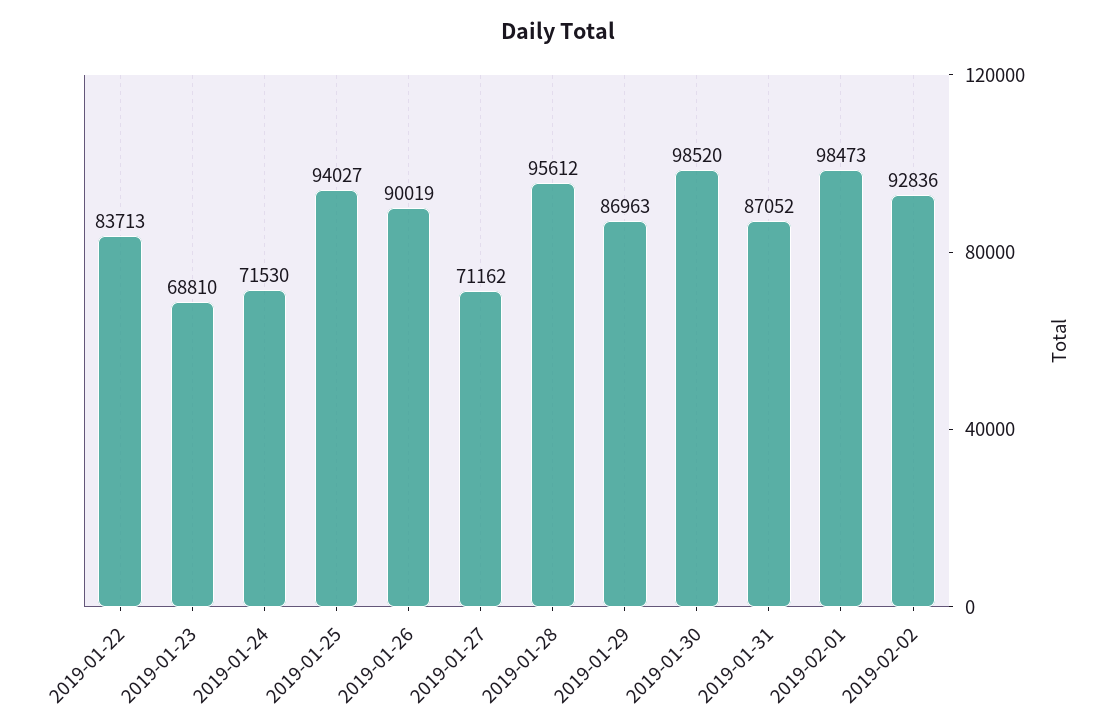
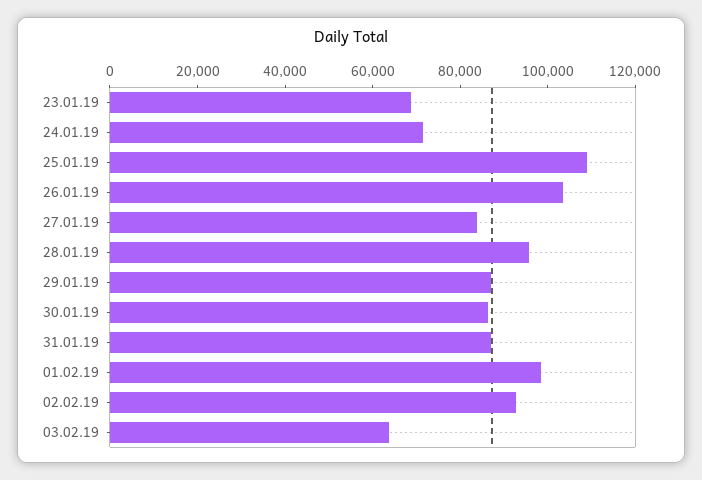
2019-01-22: 83713 -> none
2019-01-25: 94027 -> 110000
2019-01-26: 90019 -> 105000
2019-01-27: 71162 -> 85000
2019-01-30: 98520 -> 85000
03.02.19: none -> 65000

